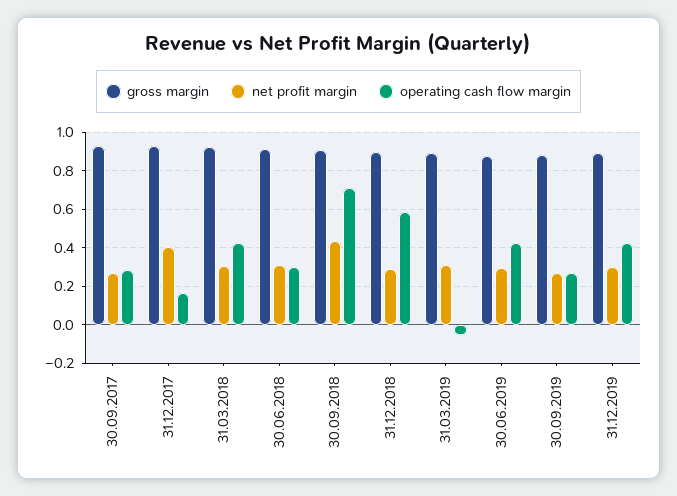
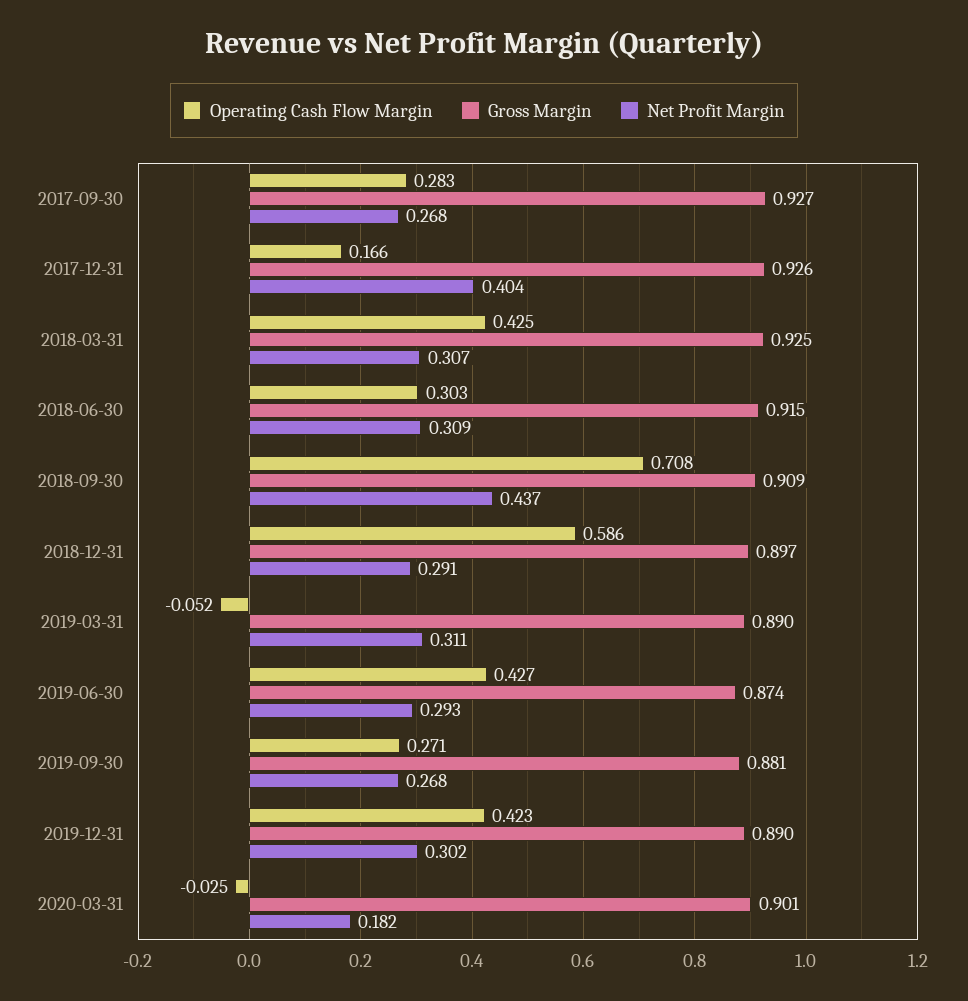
operating cash flow margin, 2020-03-31: none -> -0.025
gross margin, 2020-03-31: none -> 0.901
net profit margin, 2020-03-31: none -> 0.182

